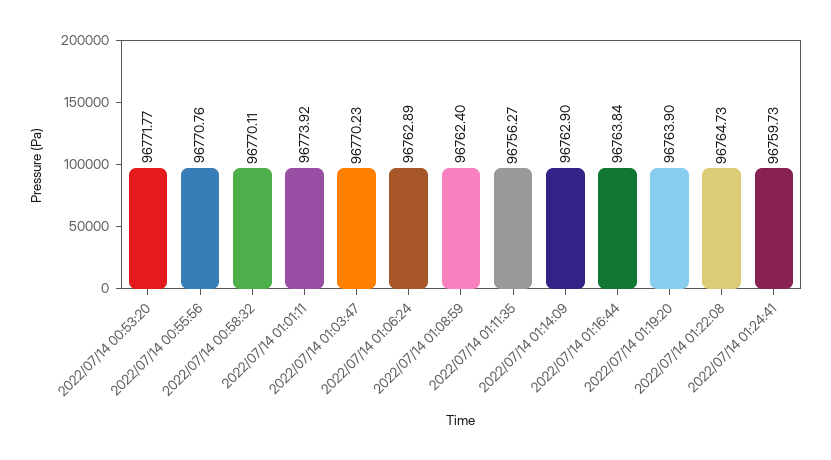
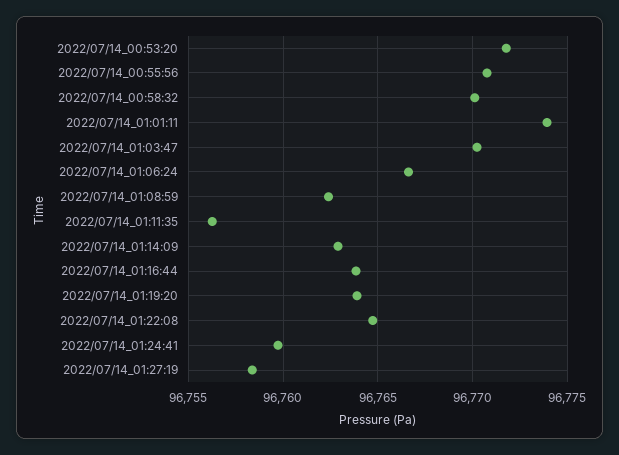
2022/07/14 01:06:24: 96762.89 -> 96766.5
2022/07/14_01:27:19: none -> 96758.5

